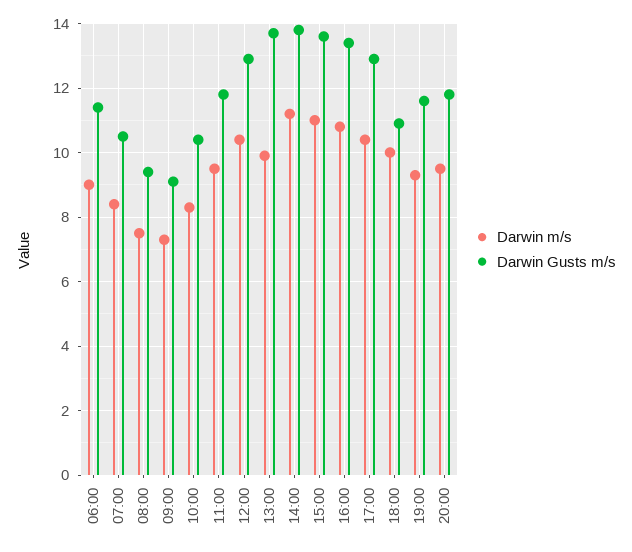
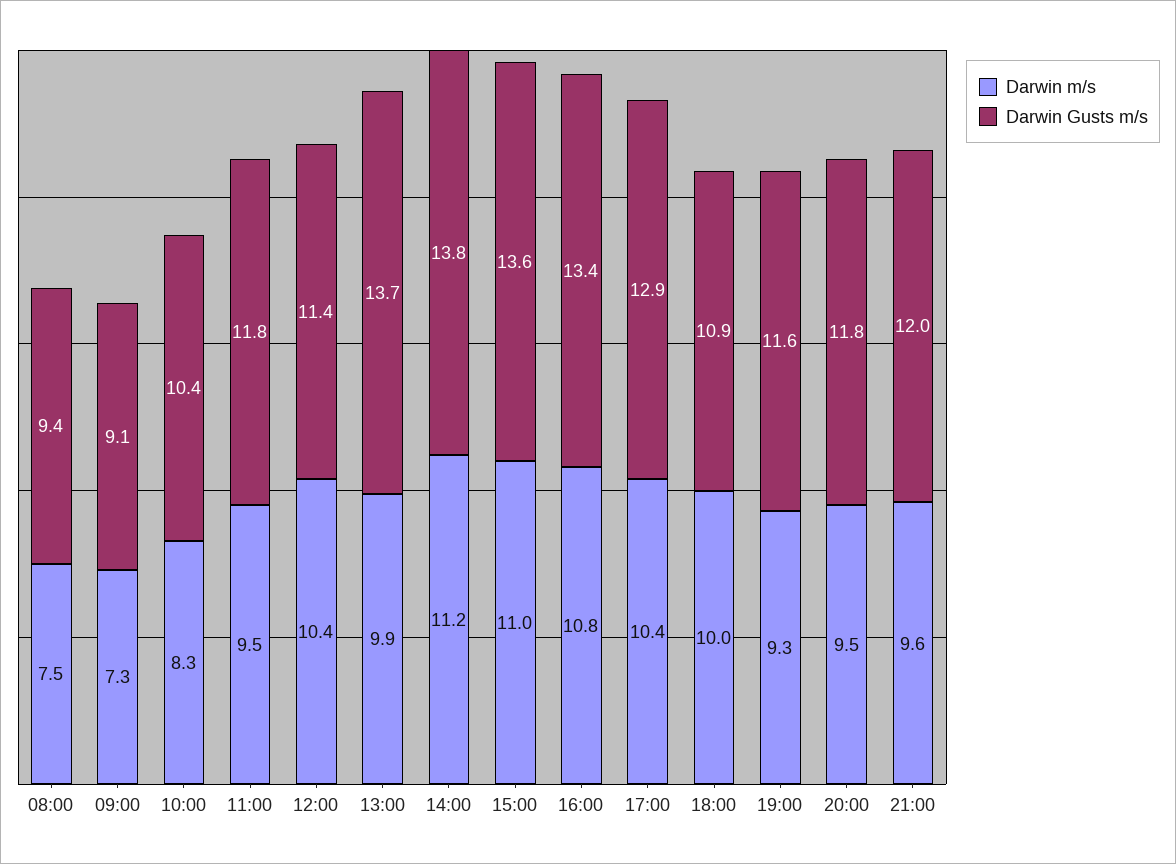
Darwin m/s, 06:00: 9 -> none
Darwin Gusts m/s, 06:00: 11.5 -> none
Darwin m/s, 07:00: 8.5 -> none
Darwin Gusts m/s, 07:00: 10.5 -> none
Darwin Gusts m/s, 12:00: 13 -> 11.4
Darwin m/s, 21:00: none -> 9.6
Darwin Gusts m/s, 21:00: none -> 12

